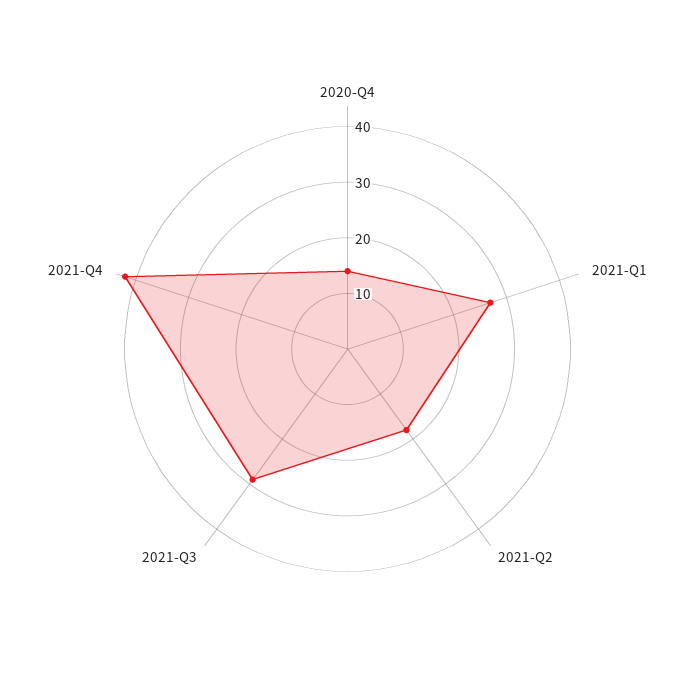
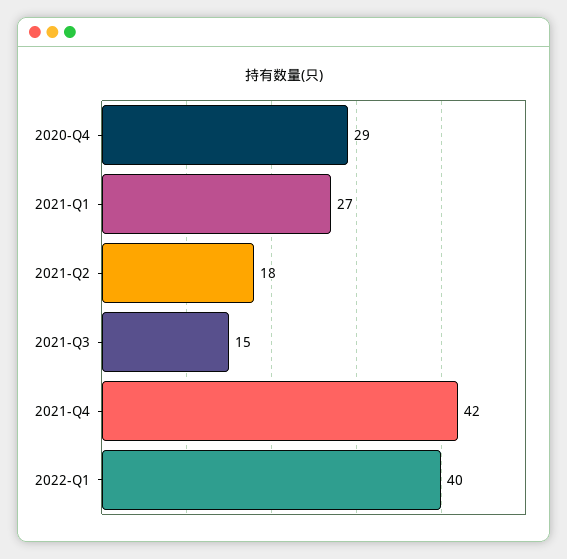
2020-Q4: 15 -> 29
2021-Q3: 30 -> 15
2022-Q1: none -> 40

